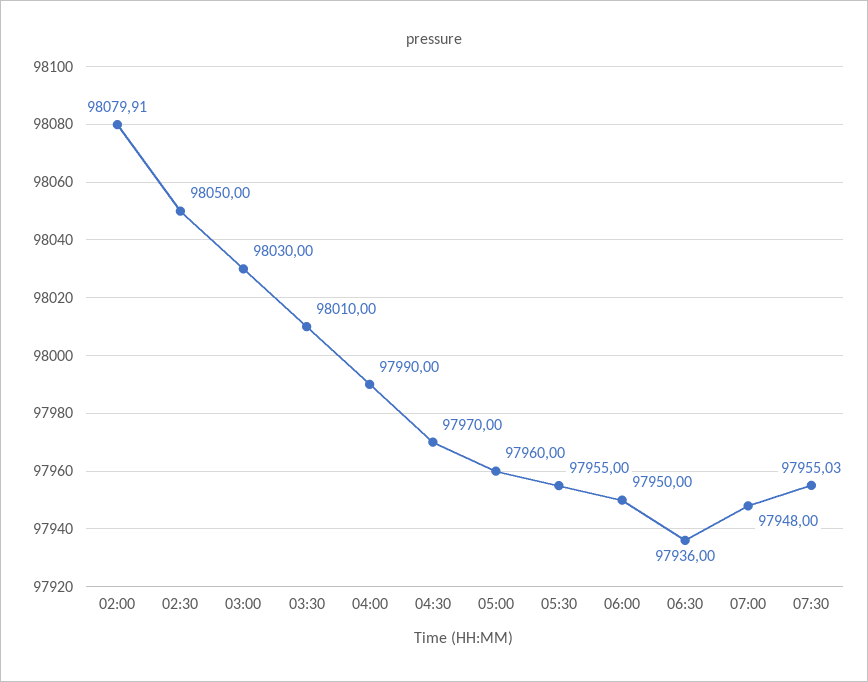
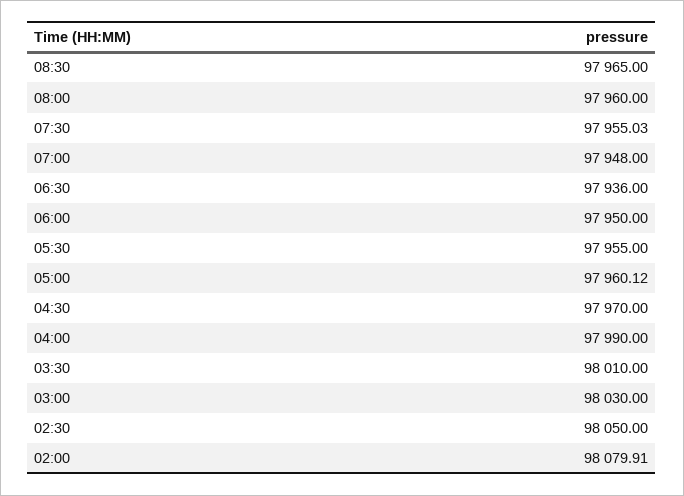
05:00: 97960 -> 97960.12
08:30: none -> 97965
08:00: none -> 97960

